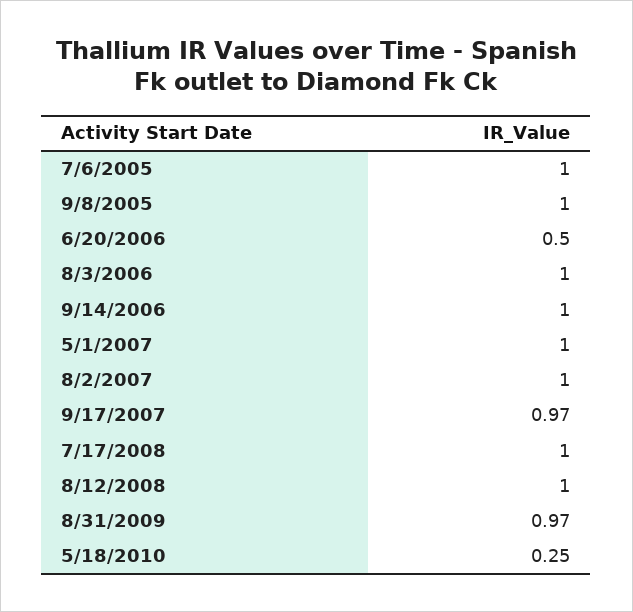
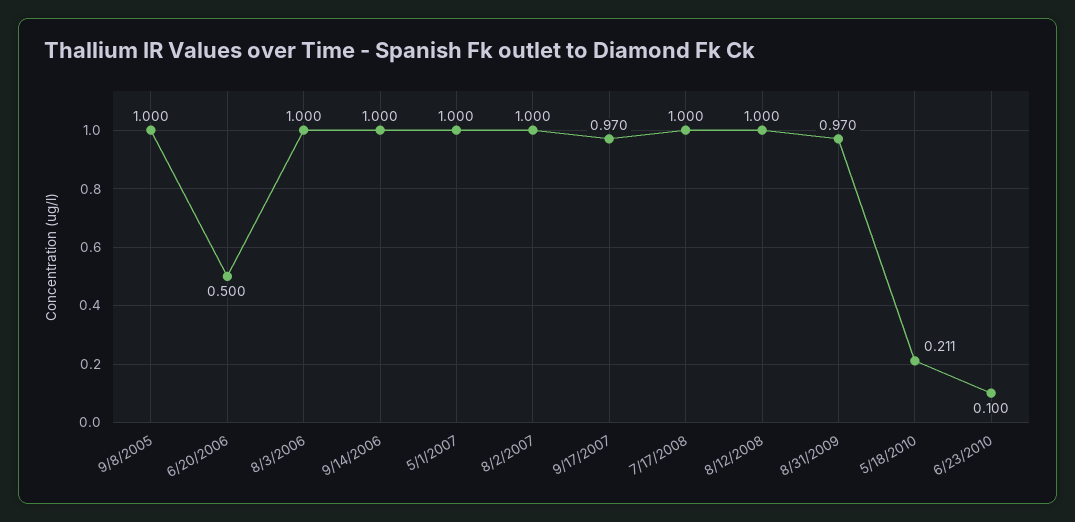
7/6/2005: 1 -> none
5/18/2010: 0.25 -> 0.211
6/23/2010: none -> 0.1

